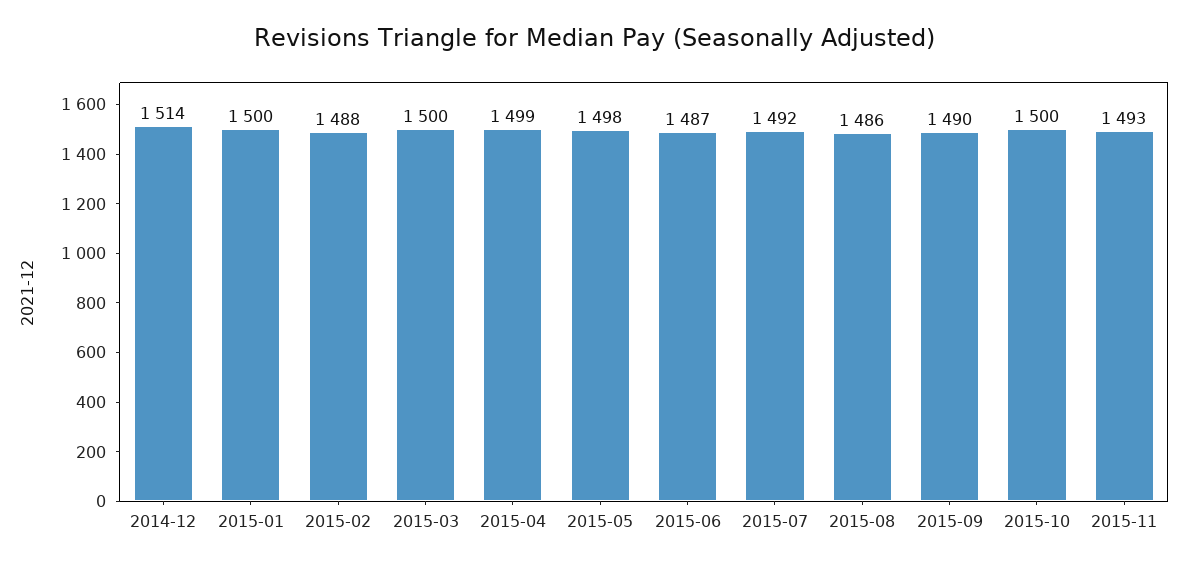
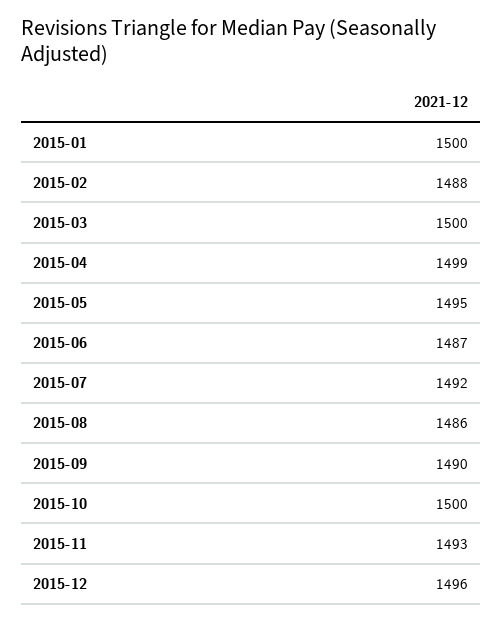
2014-12: 1514 -> none
2015-05: 1498 -> 1495
2015-12: none -> 1496

